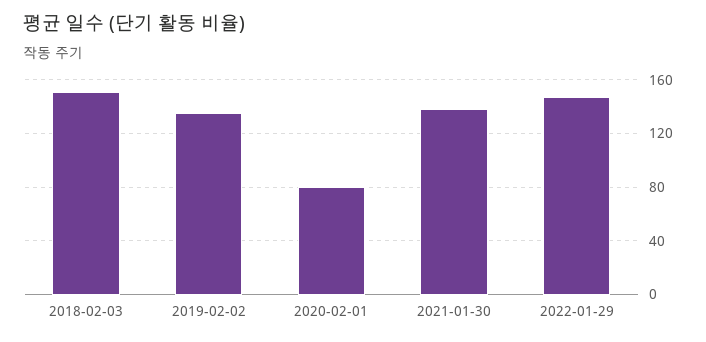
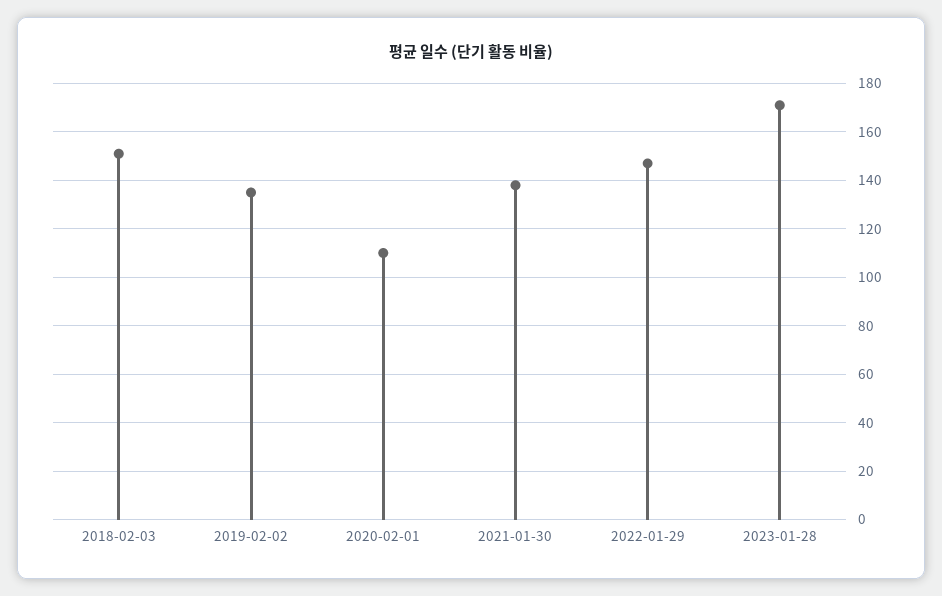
2020-02-01: 80 -> 110
2023-01-28: none -> 170

